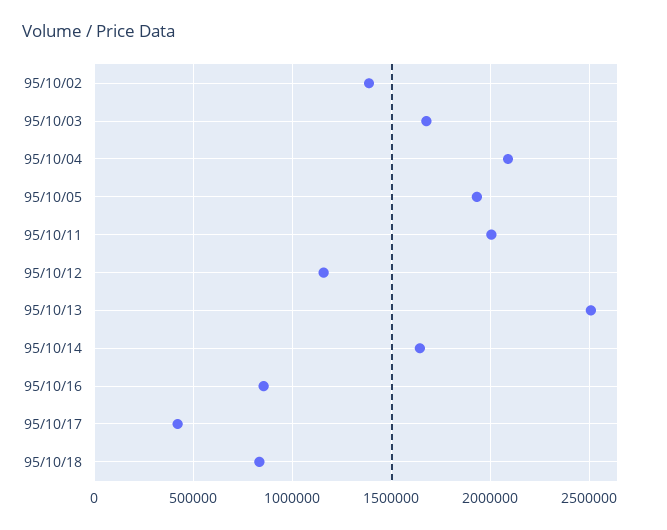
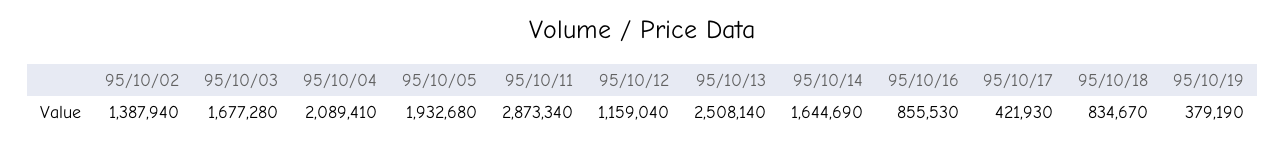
95/10/11: 2000000 -> 2873340
95/10/19: none -> 379190

